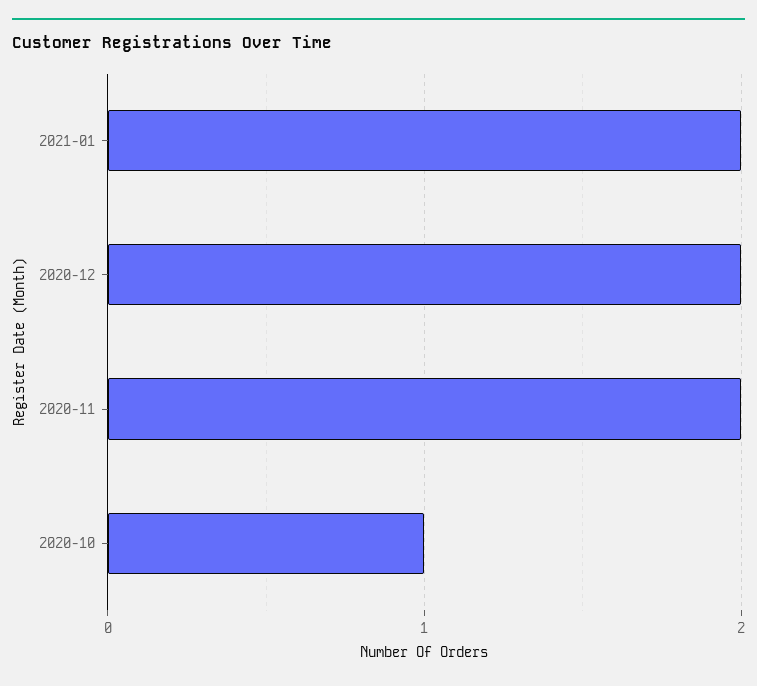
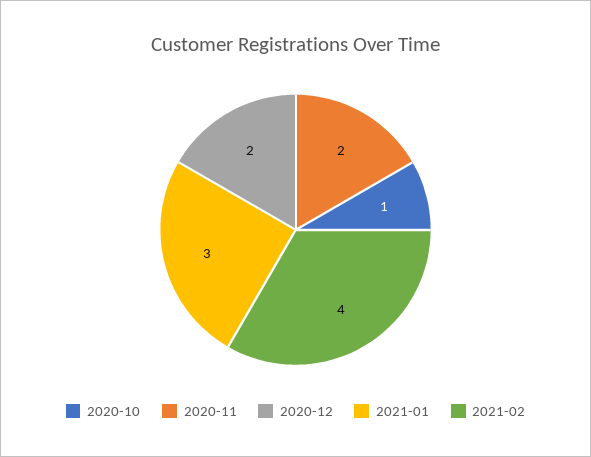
2021-01: 2 -> 3
2021-02: none -> 4

